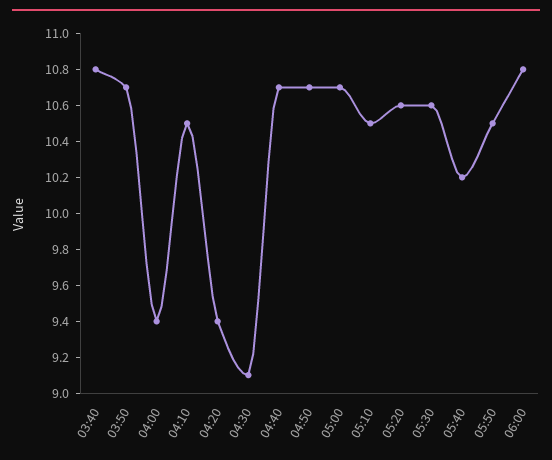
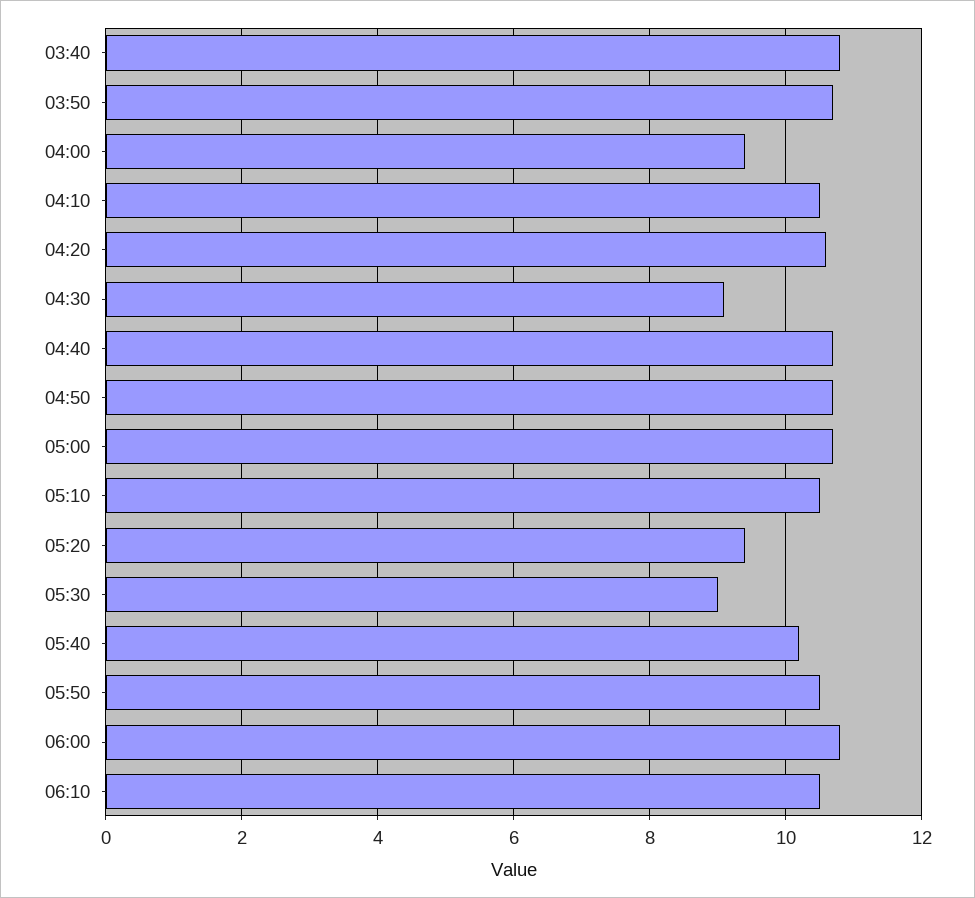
04:20: 9.4 -> 10.5
05:20: 10.6 -> 9.5
05:30: 10.6 -> 9
06:10: none -> 10.5

